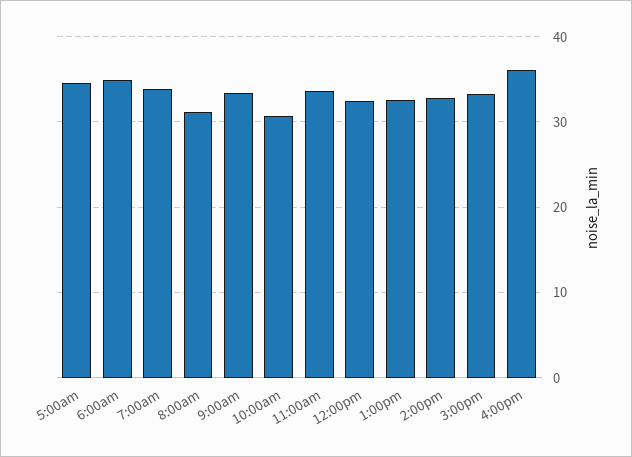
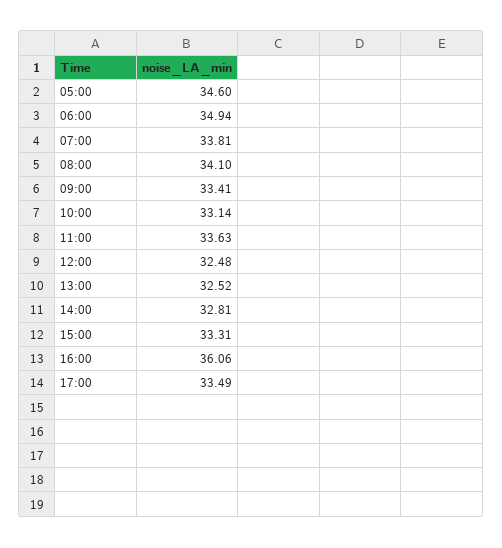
8:00am: 31 -> 34.1
10:00am: 31 -> 33.14
17:00: none -> 33.49

